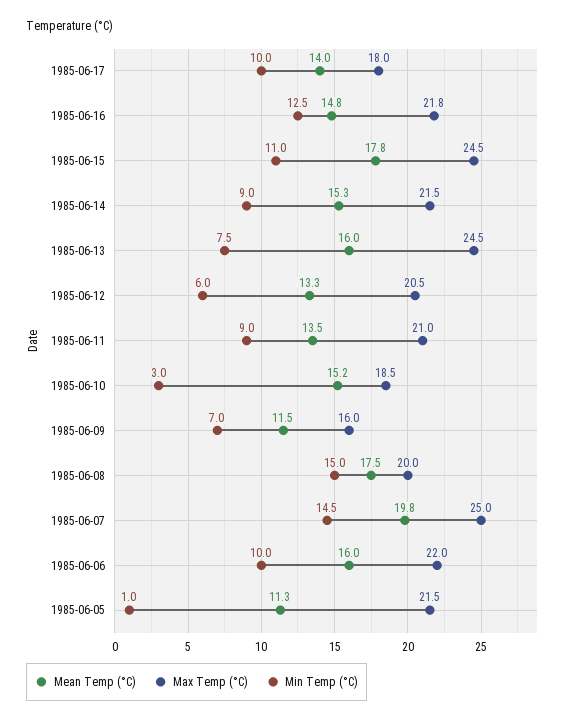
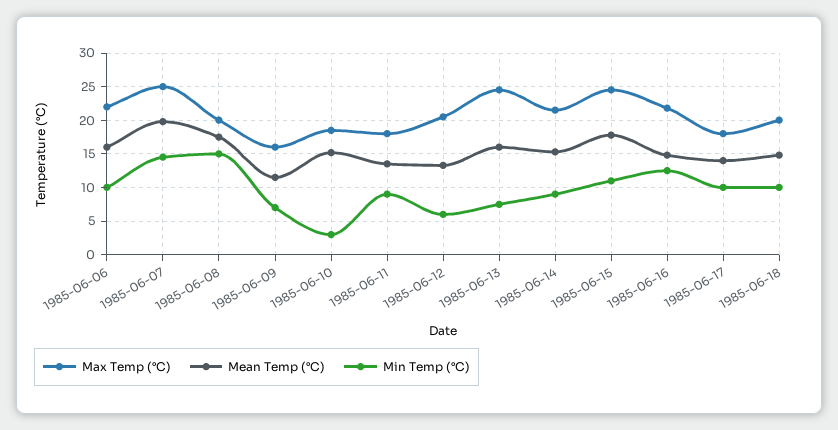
Max Temp (°C), 1985-06-11: 21 -> 18
Mean Temp (°C), 1985-06-05: 11.3 -> none
Max Temp (°C), 1985-06-05: 21.5 -> none
Min Temp (°C), 1985-06-05: 1 -> none
Max Temp (°C), 1985-06-18: none -> 20
Mean Temp (°C), 1985-06-18: none -> 15
Min Temp (°C), 1985-06-18: none -> 10

